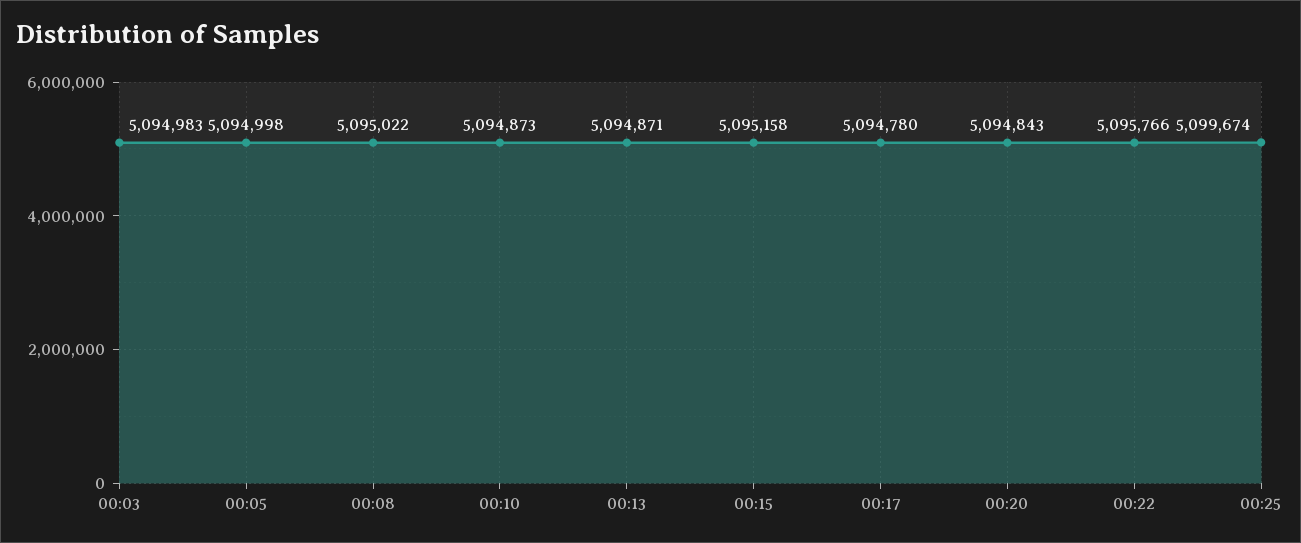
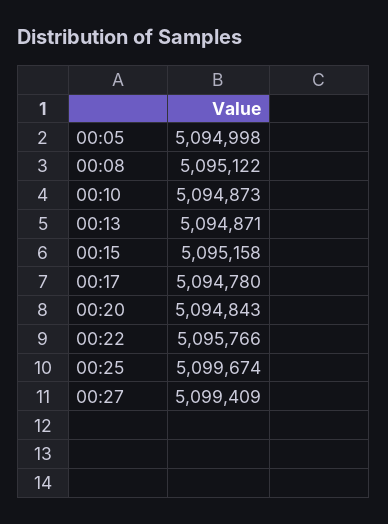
00:03: 5094983 -> none
00:08: 5095022 -> 5095122
00:27: none -> 5099409

